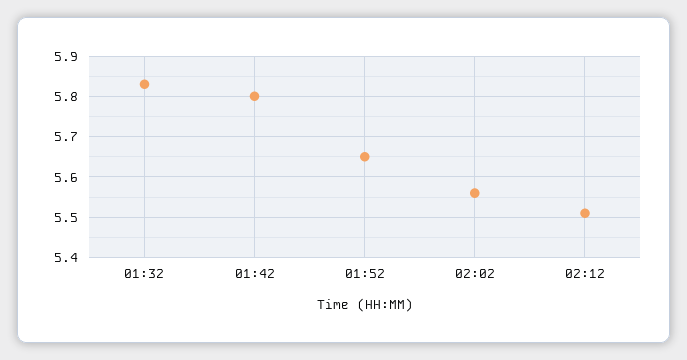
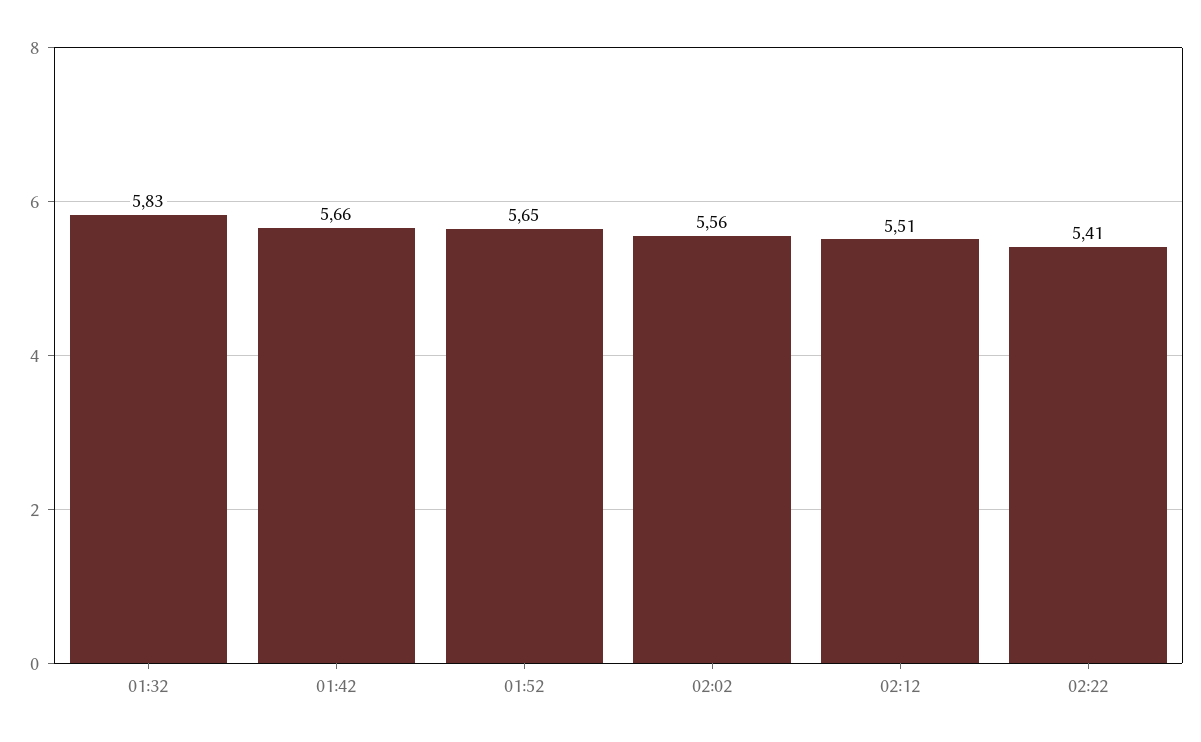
01:42: 5.8 -> 5.66
02:22: none -> 5.41

